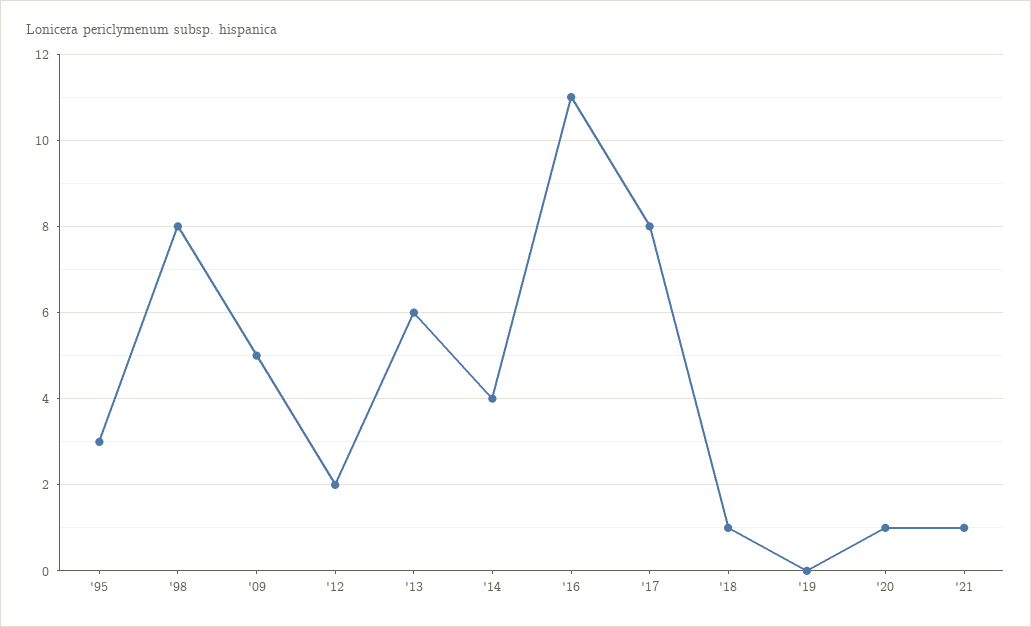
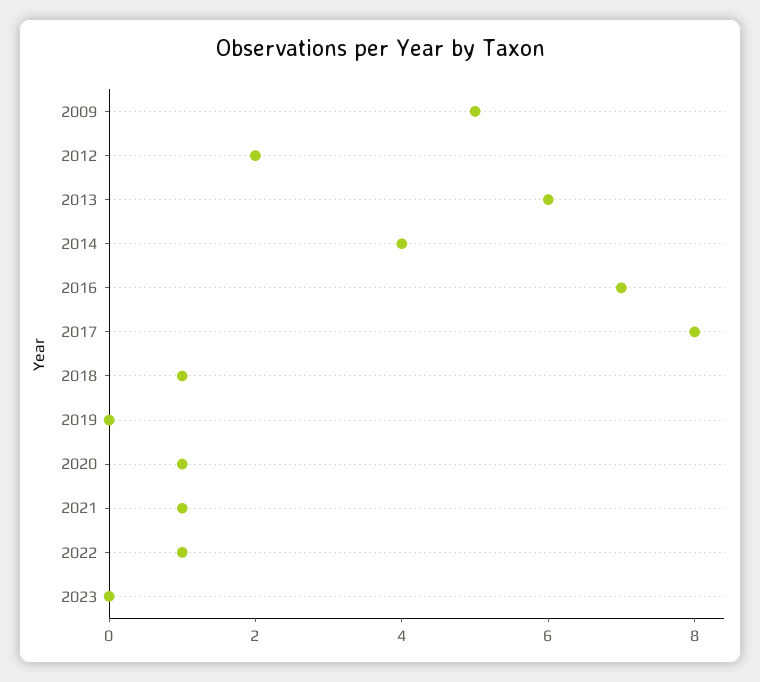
'95: 3 -> none
'98: 8 -> none
'16: 11 -> 7
2022: none -> 1
2023: none -> 0

